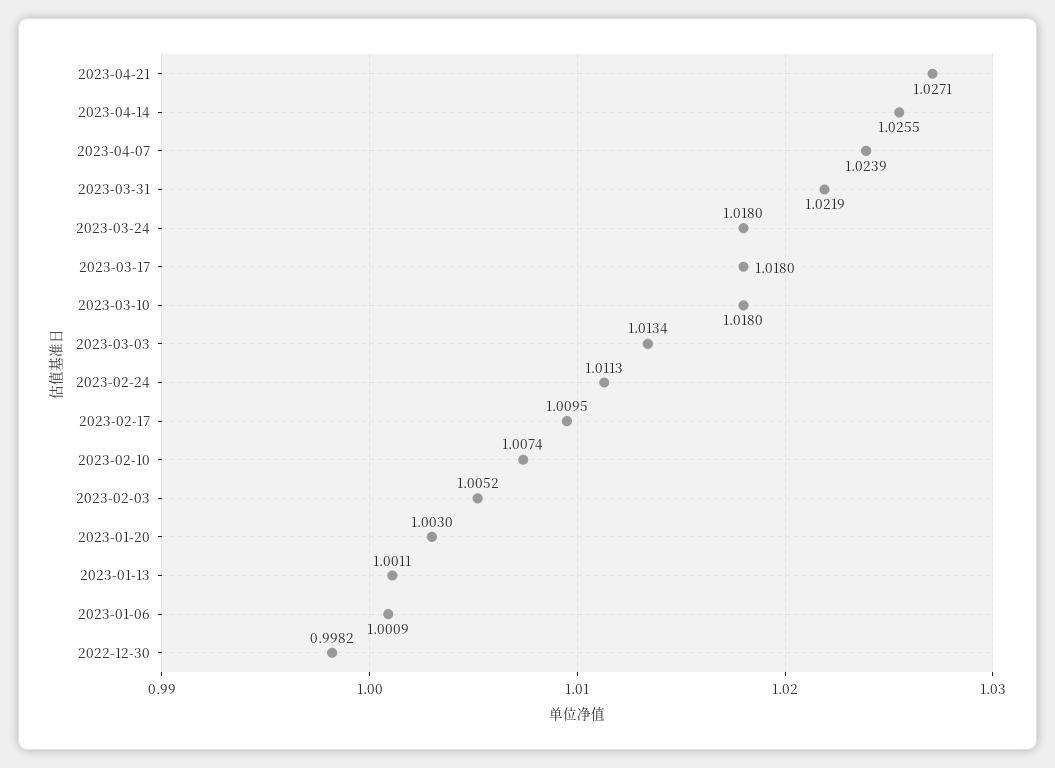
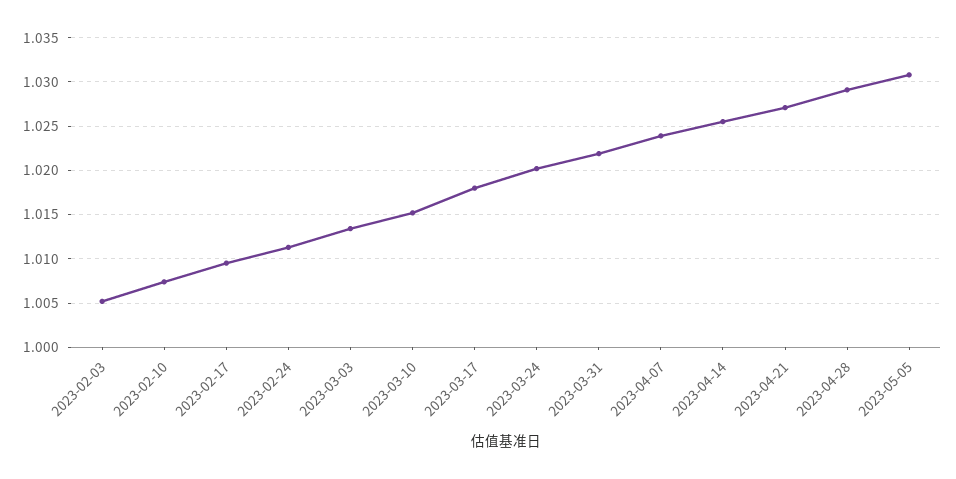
2023-03-24: 1.018 -> 1.02
2023-03-10: 1.018 -> 1.015
2023-01-20: 1.003 -> none
2023-01-13: 1.0011 -> none
2023-01-06: 1.0009 -> none
2022-12-30: 0.9982 -> none
2023-04-28: none -> 1.029
2023-05-05: none -> 1.031

